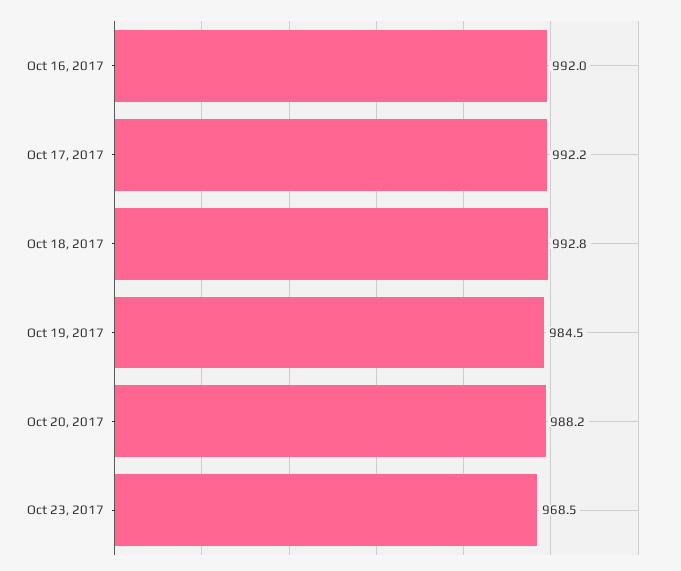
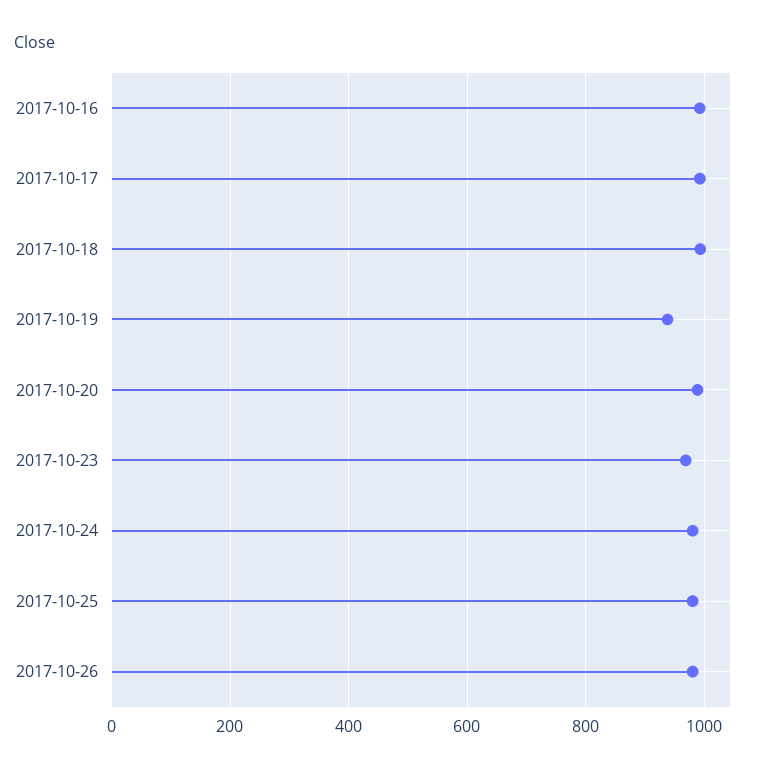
Oct 19, 2017: 984.5 -> 940
2017-10-24: none -> 980
2017-10-25: none -> 980
2017-10-26: none -> 980

